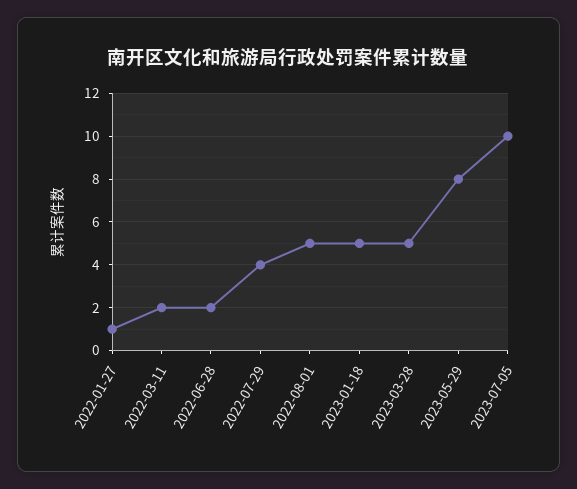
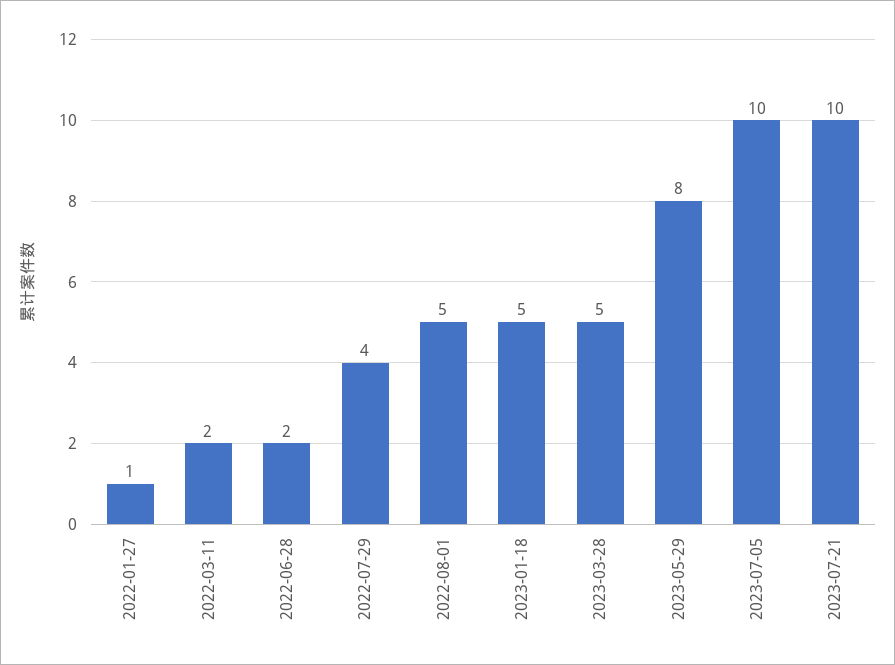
2023-07-21: none -> 10

